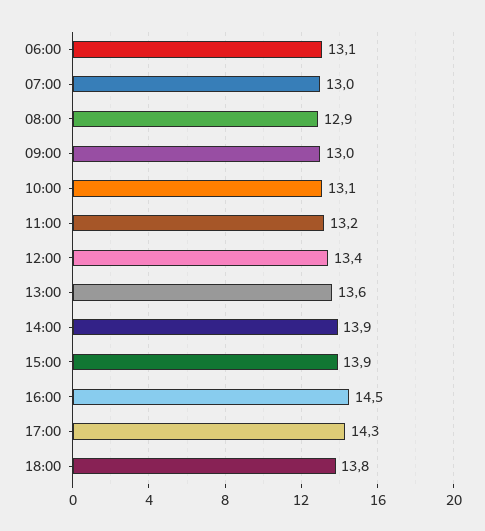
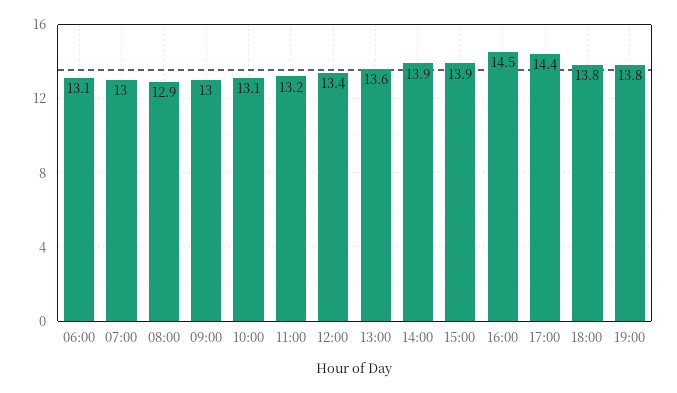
17:00: 14.3 -> 14.4
19:00: none -> 13.8

